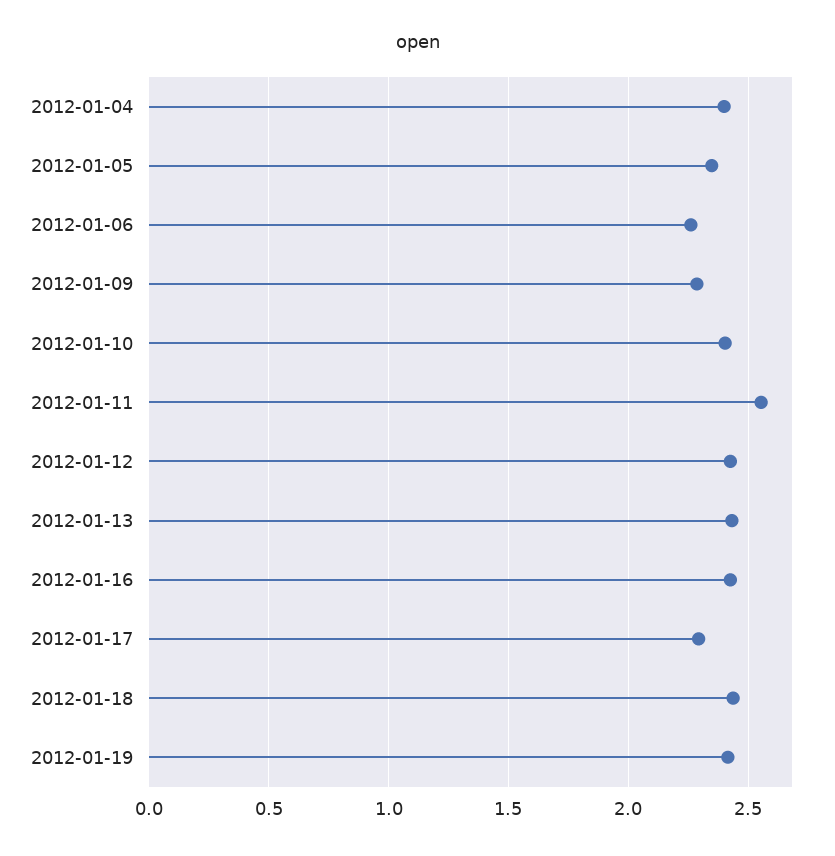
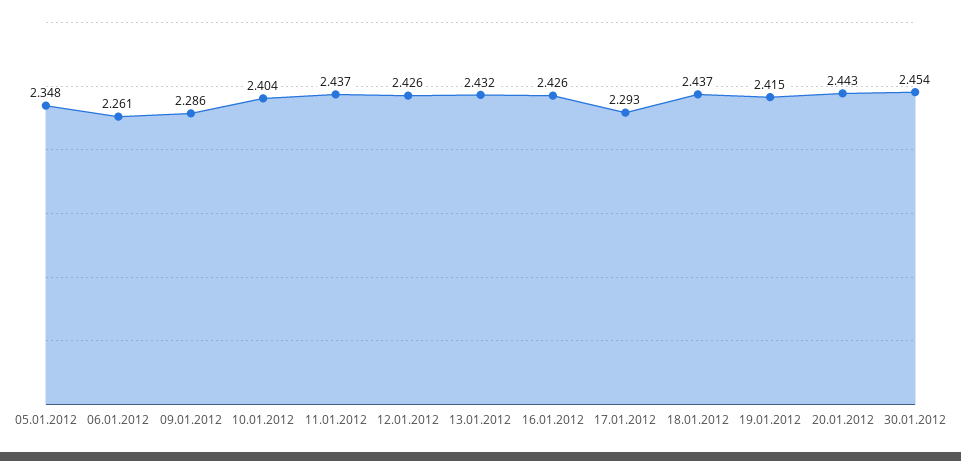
2012-01-04: 2.4 -> none
2012-01-11: 2.55 -> 2.437
20.01.2012: none -> 2.443
30.01.2012: none -> 2.454

